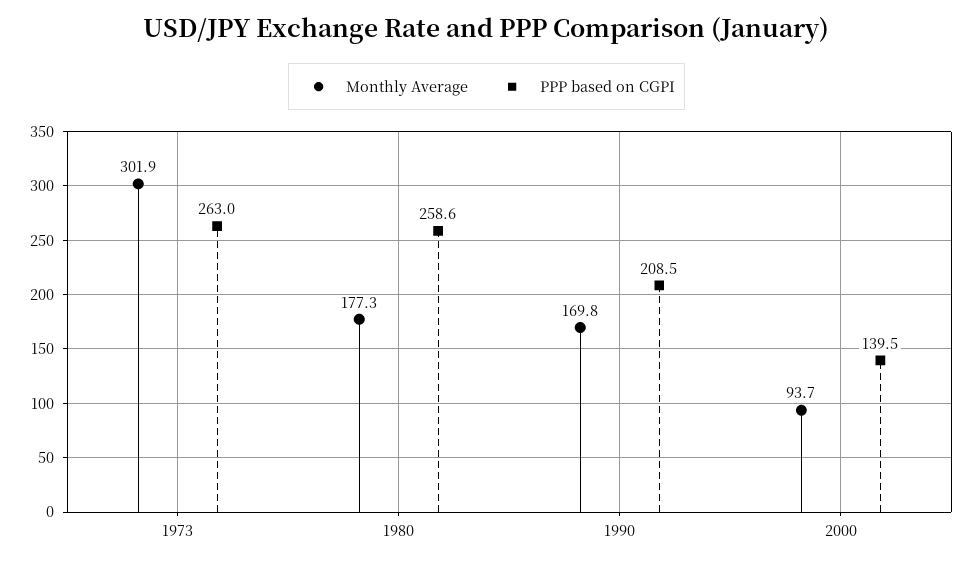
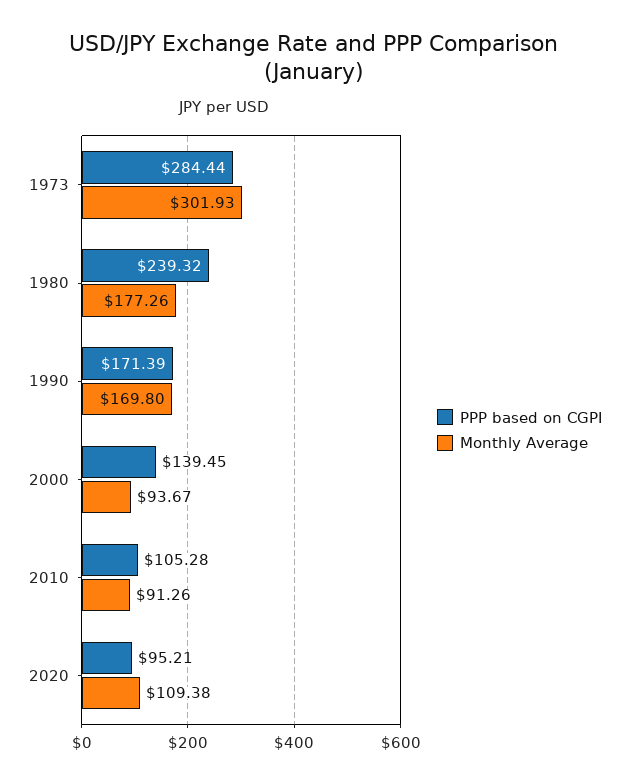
PPP based on CGPI, 1973: 263 -> 284.44
PPP based on CGPI, 1980: 258.6 -> 239.32
PPP based on CGPI, 1990: 208.5 -> 171.39
PPP based on CGPI, 2010: none -> 105.28
Monthly Average, 2010: none -> 91.26
PPP based on CGPI, 2020: none -> 95.21
Monthly Average, 2020: none -> 109.38

